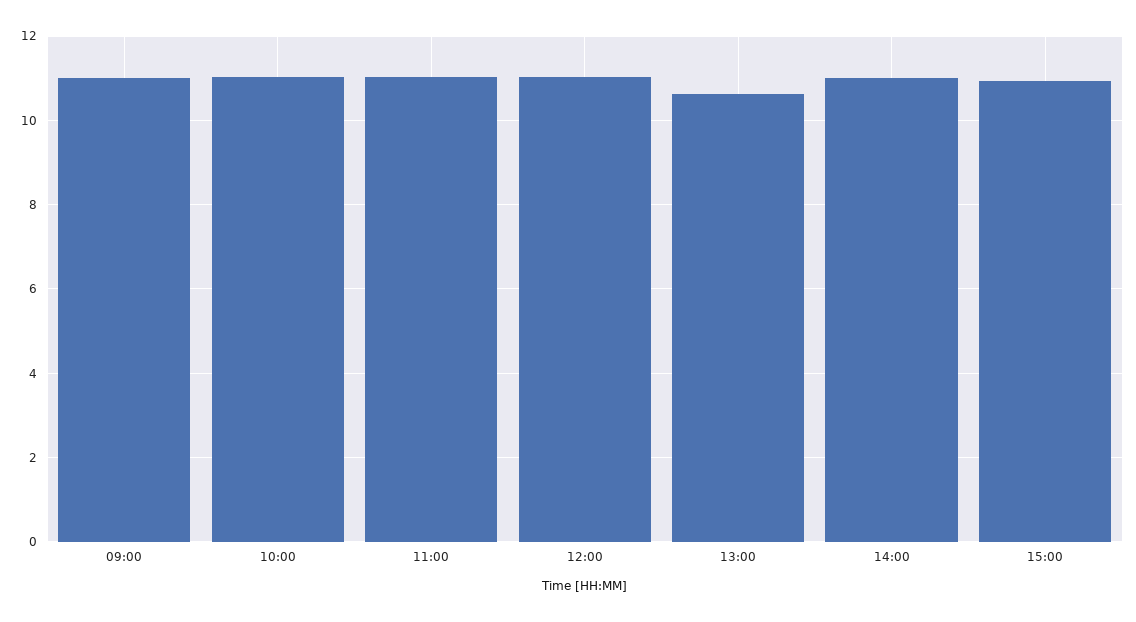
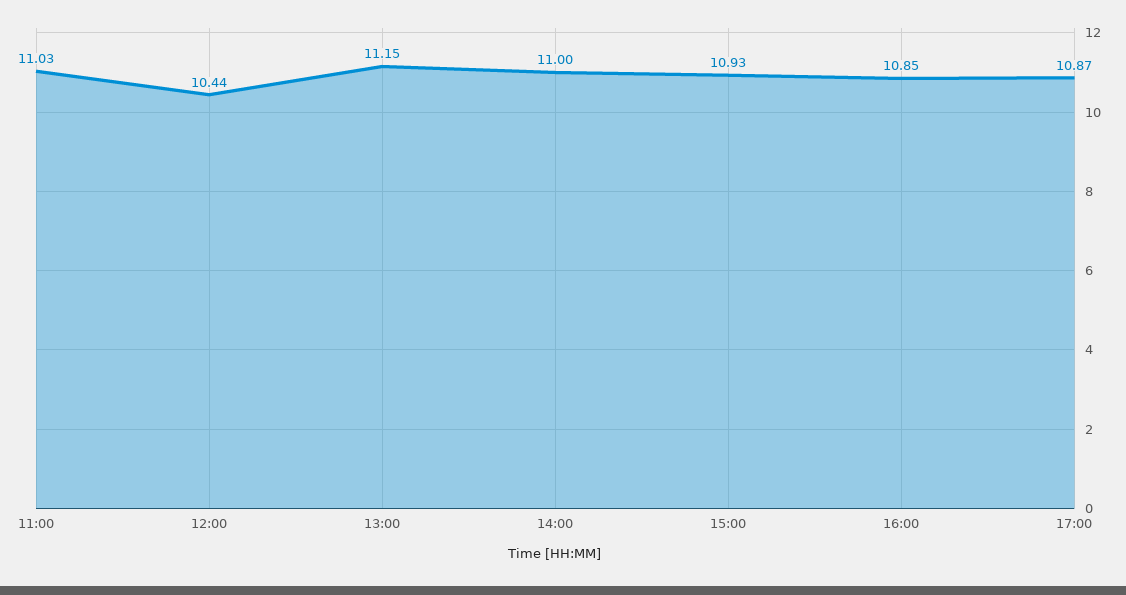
09:00: 11 -> none
10:00: 11 -> none
12:00: 11 -> 10.44
13:00: 10.6 -> 11.15
16:00: none -> 10.85
17:00: none -> 10.87

